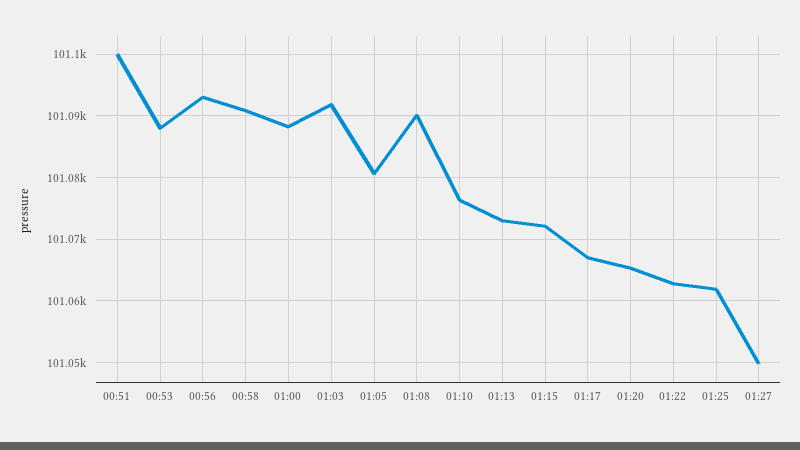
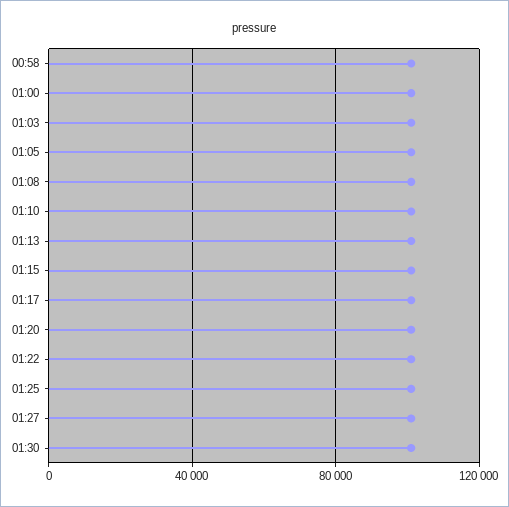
00:51: 101100 -> none
00:53: 101088 -> none
00:56: 101093 -> none
01:30: none -> 100000

